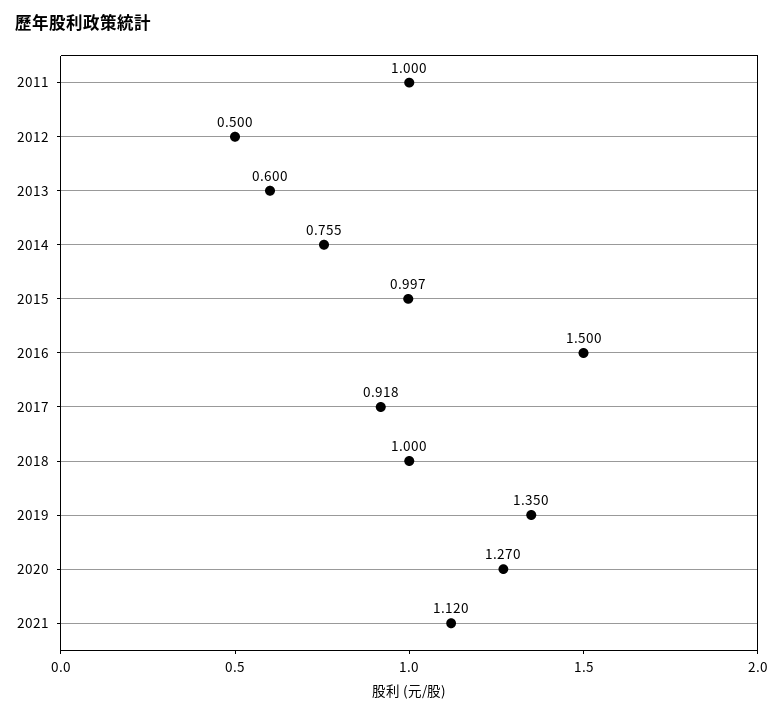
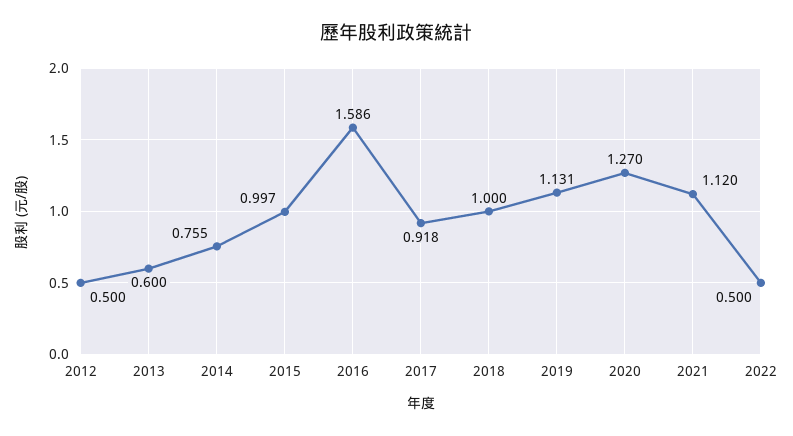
2011: 1 -> none
2016: 1.5 -> 1.586
2019: 1.35 -> 1.131
2022: none -> 0.5

